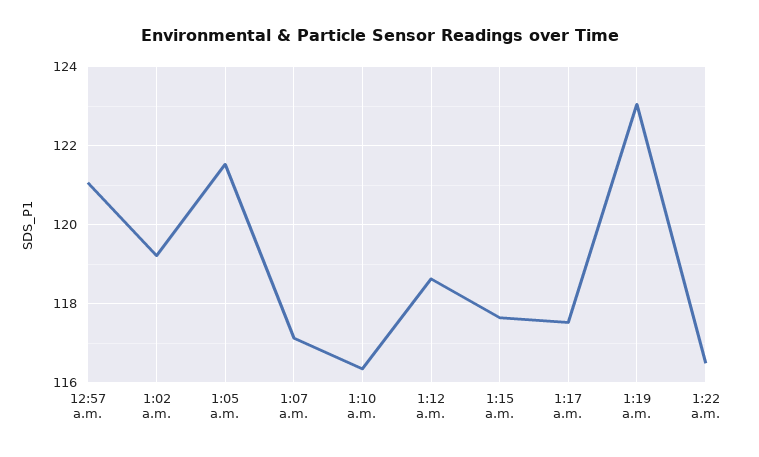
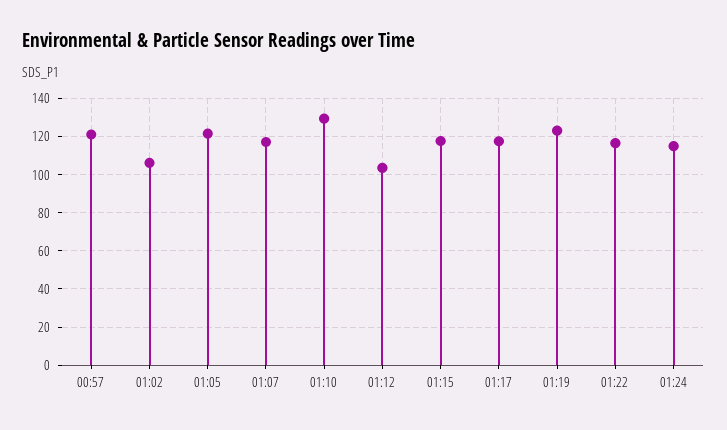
1:02 a.m.: 119.2 -> 105
1:10 a.m.: 116.4 -> 130
1:12 a.m.: 118.6 -> 105
01:24: none -> 115

